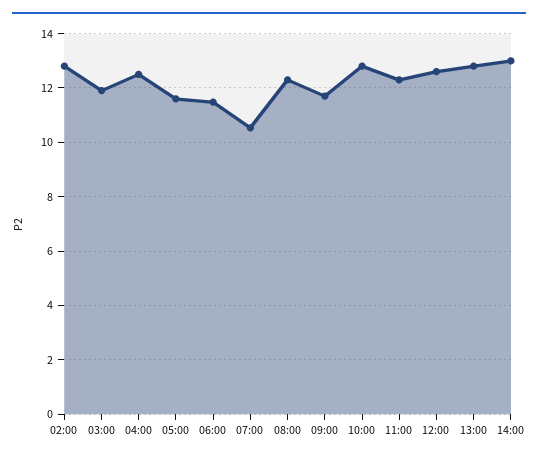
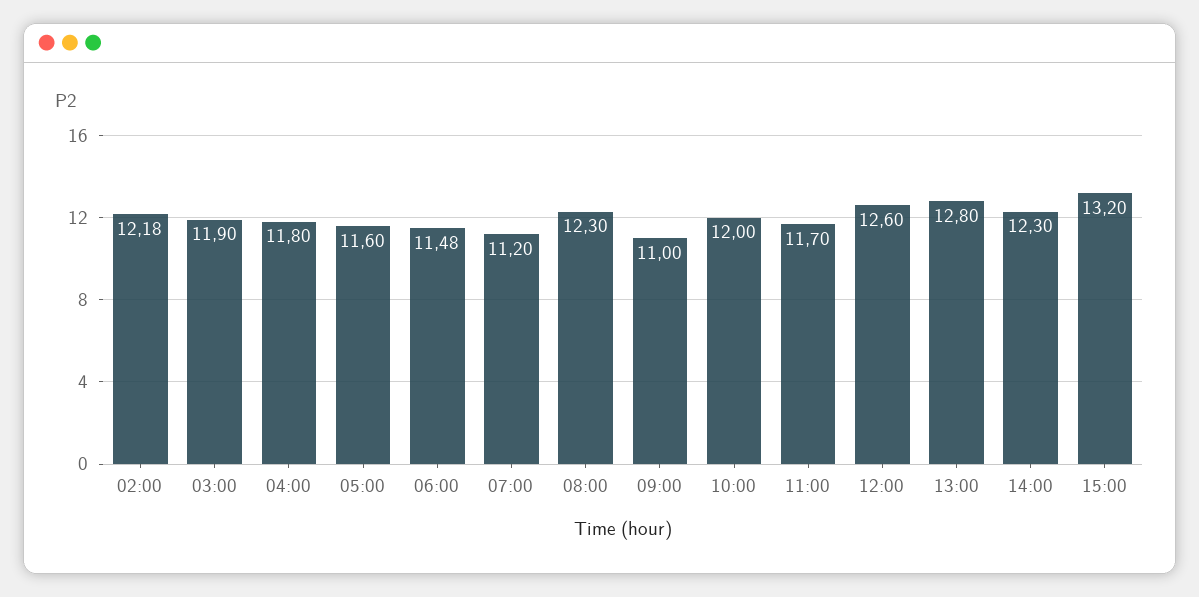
02:00: 12.75 -> 12.18
04:00: 12.5 -> 11.8
07:00: 10.5 -> 11.2
09:00: 11.75 -> 11
10:00: 12.75 -> 12
11:00: 12.25 -> 11.7
14:00: 13 -> 12.3
15:00: none -> 13.2

